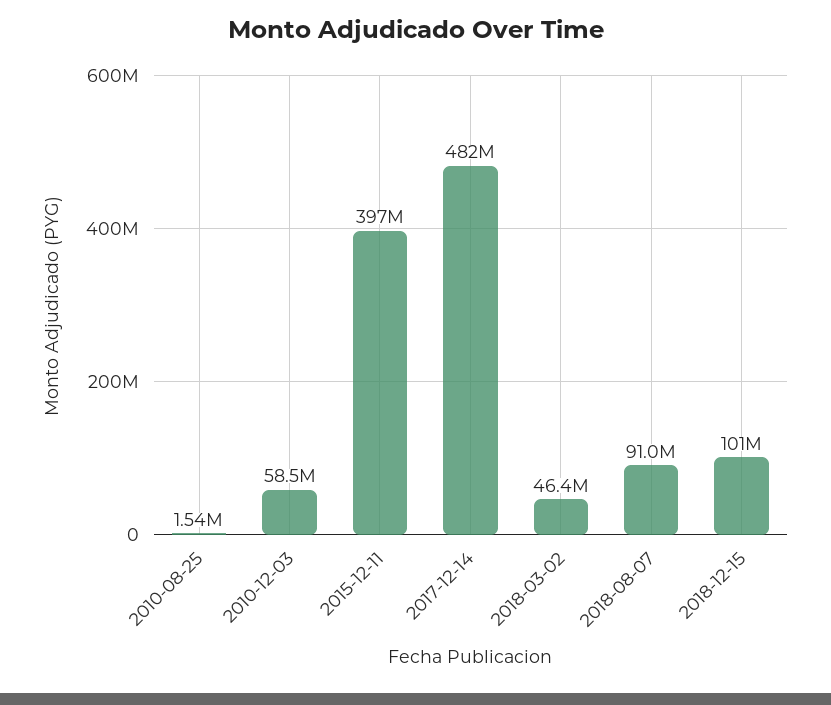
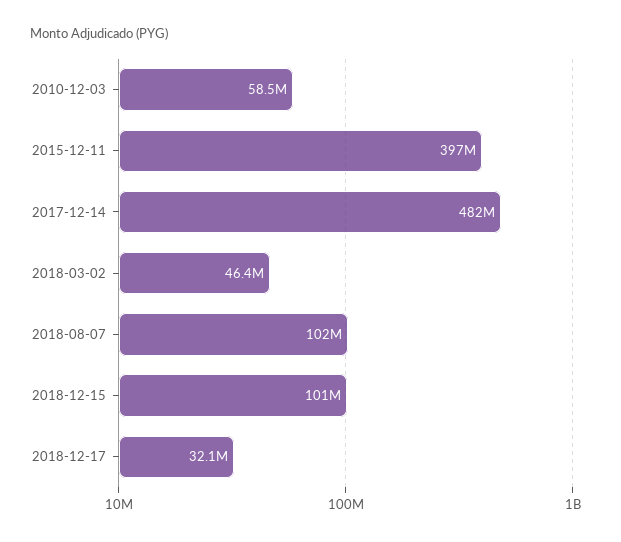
2010-08-25: 1540000 -> none
2018-08-07: 91000000 -> 102000000
2018-12-17: none -> 32100000

